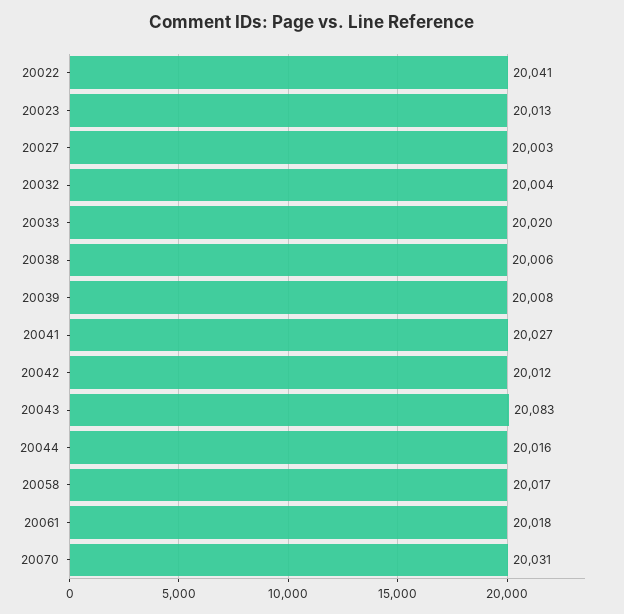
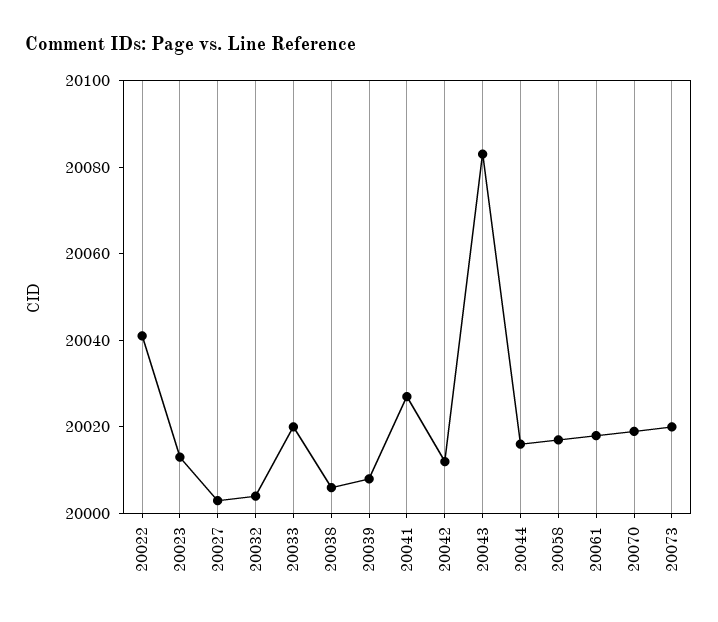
20070: 20031 -> 20020
20073: none -> 20020

